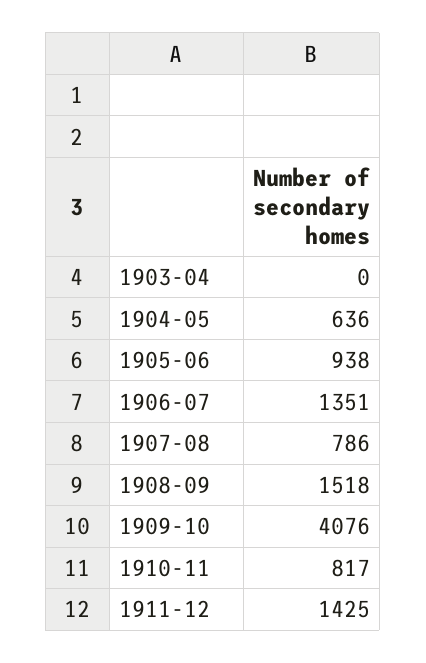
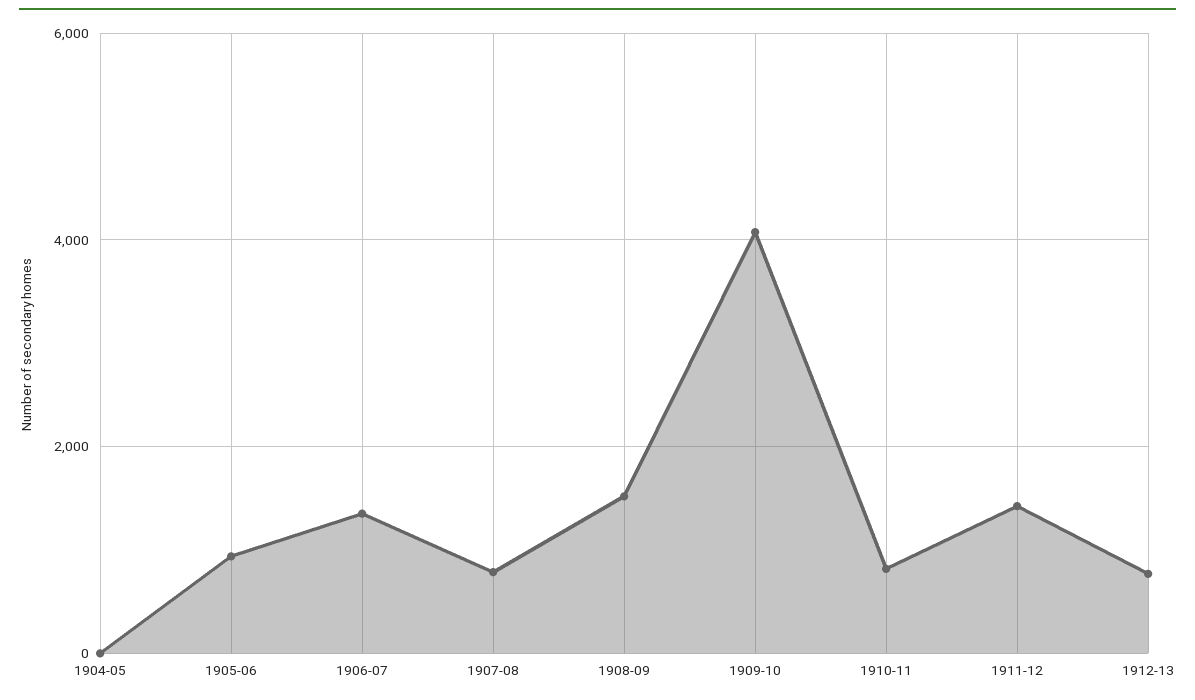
1903-04: 0 -> none
1904-05: 636 -> 0
1912-13: none -> 800

